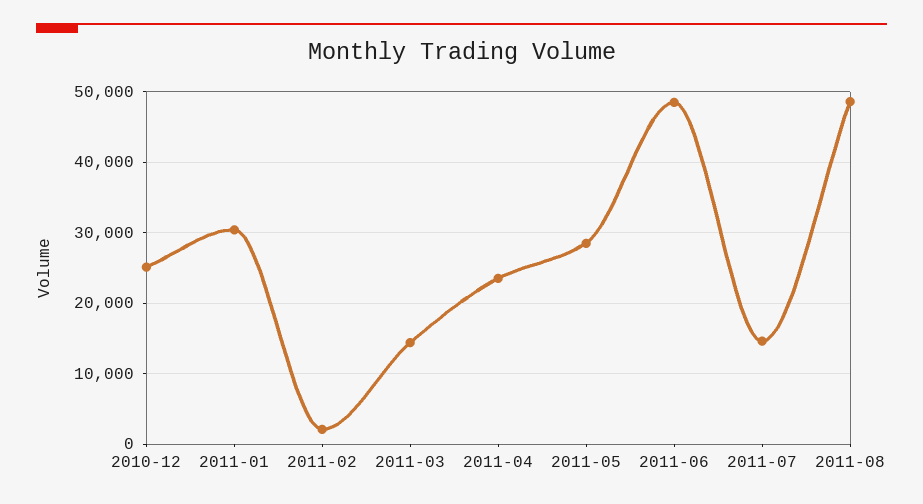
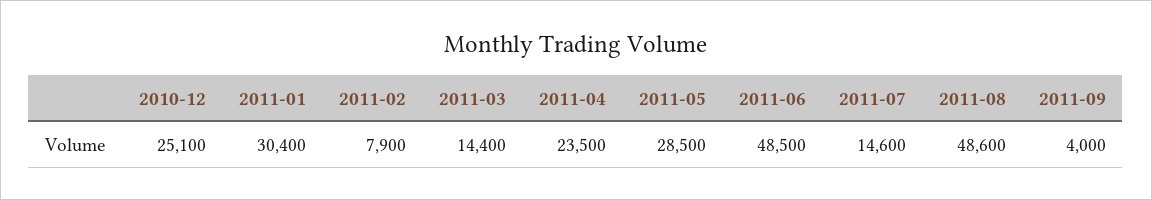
2011-02: 2000 -> 7900
2011-09: none -> 4000

